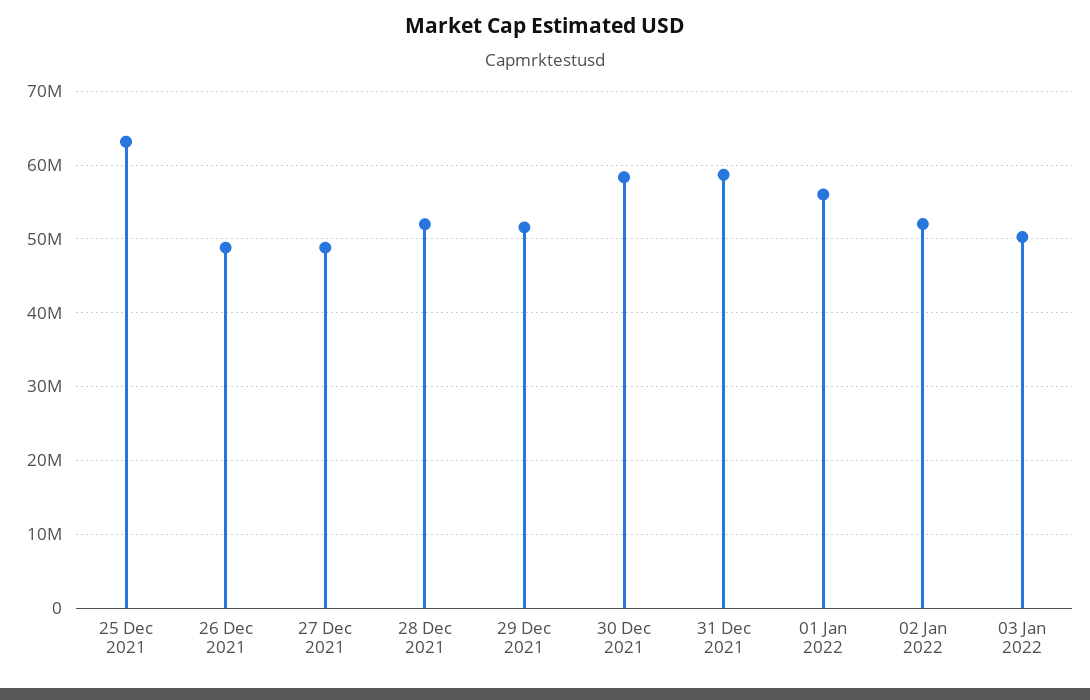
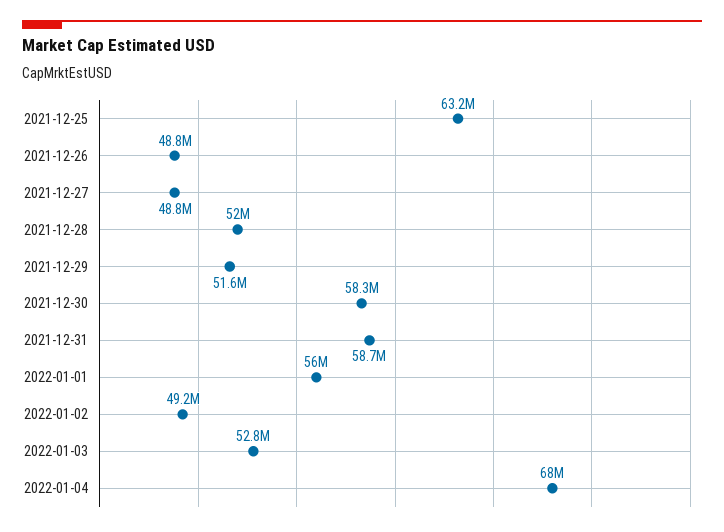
02 Jan 2022: 52000000 -> 49200000
03 Jan 2022: 50000000 -> 52800000
2022-01-04: none -> 68000000

